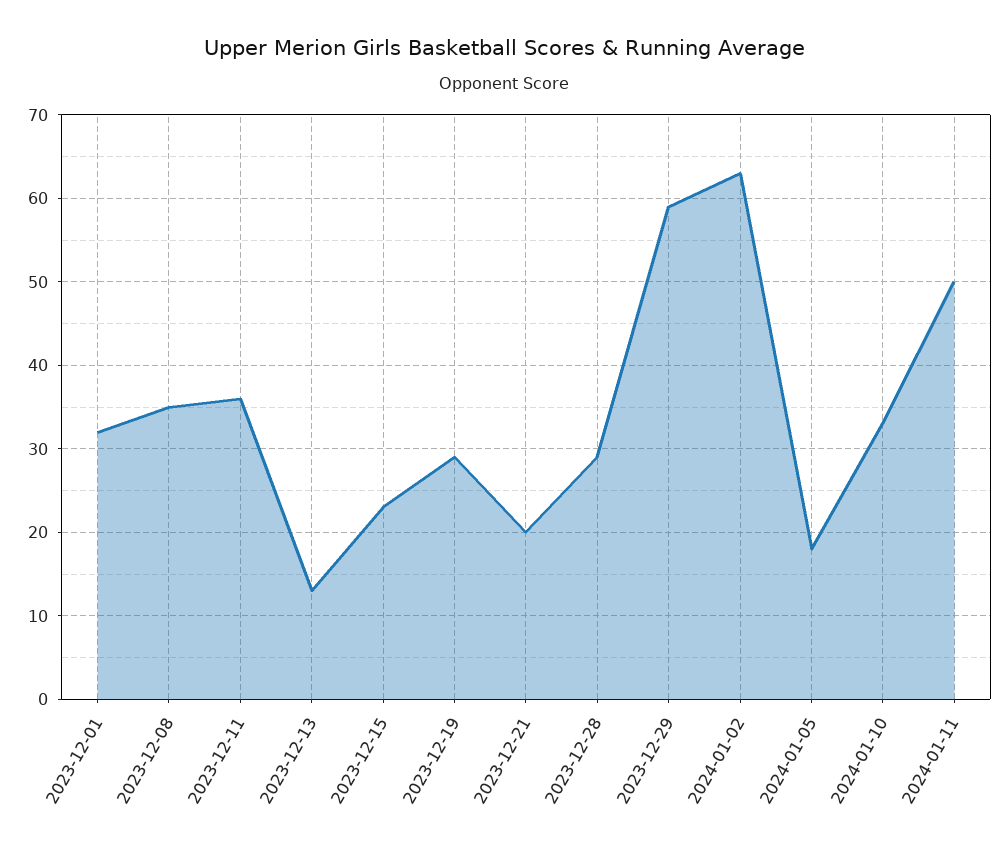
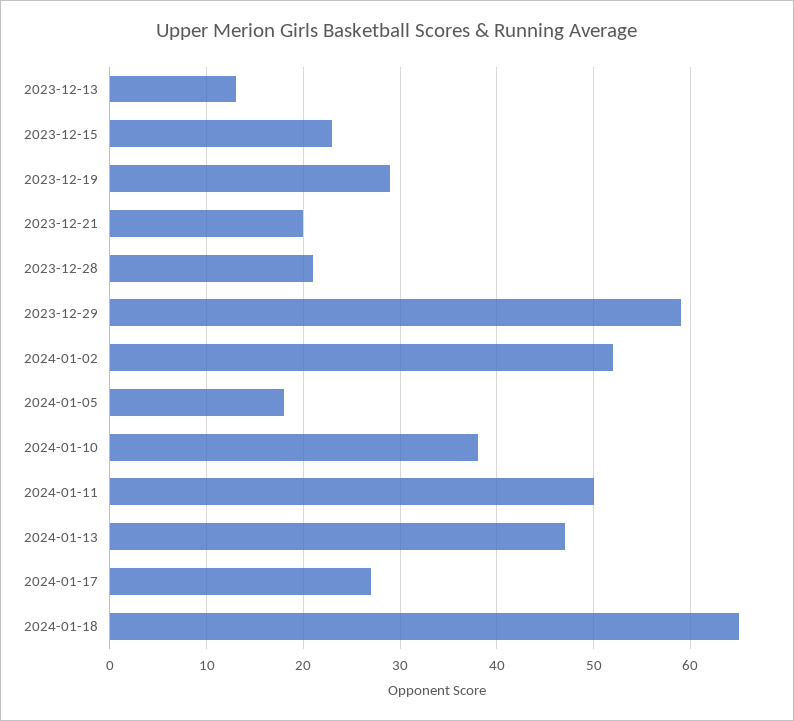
2023-12-01: 32 -> none
2023-12-08: 35 -> none
2023-12-11: 36 -> none
2023-12-28: 29 -> 21
2024-01-02: 63 -> 52
2024-01-10: 33 -> 38
2024-01-13: none -> 47
2024-01-17: none -> 27
2024-01-18: none -> 65

